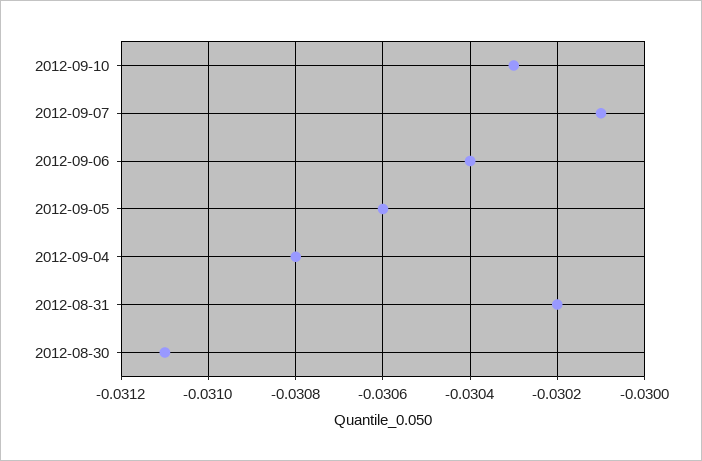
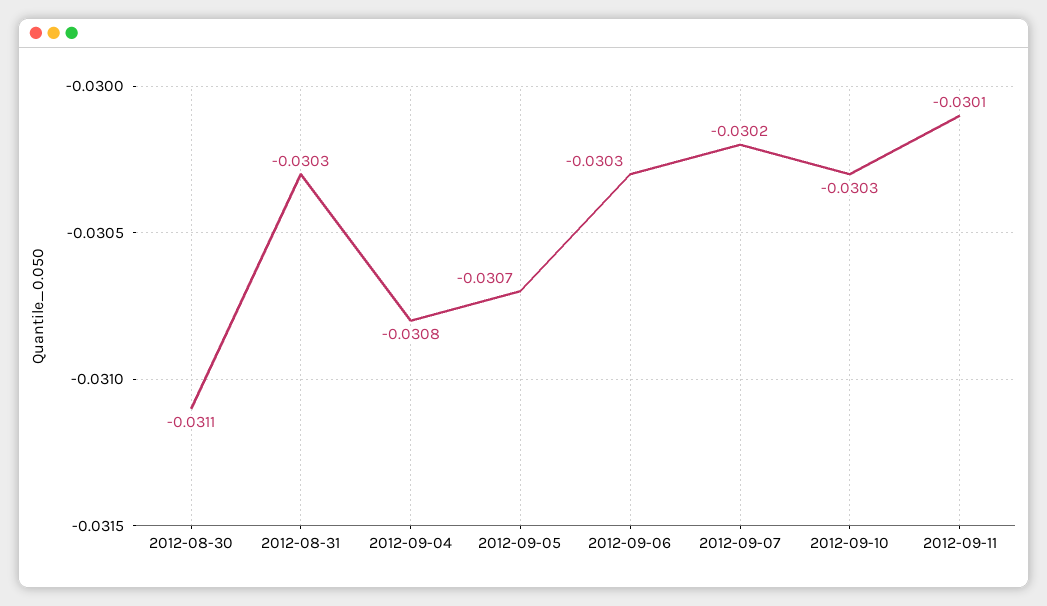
2012-09-07: -0.0301 -> -0.0302
2012-09-06: -0.0304 -> -0.0303
2012-09-05: -0.0306 -> -0.0307
2012-08-31: -0.0302 -> -0.0303
2012-09-11: none -> -0.0301

